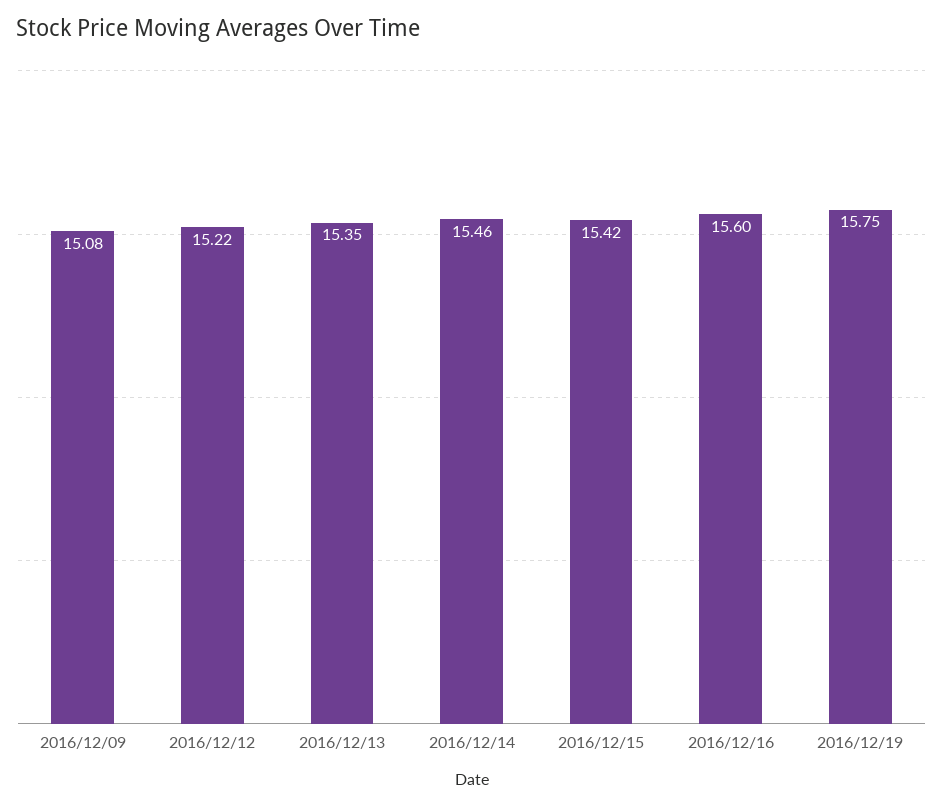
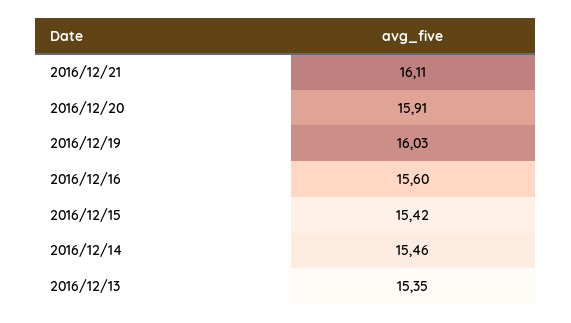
2016/12/09: 15.08 -> none
2016/12/12: 15.22 -> none
2016/12/19: 15.75 -> 16.03
2016/12/21: none -> 16.11
2016/12/20: none -> 15.91

